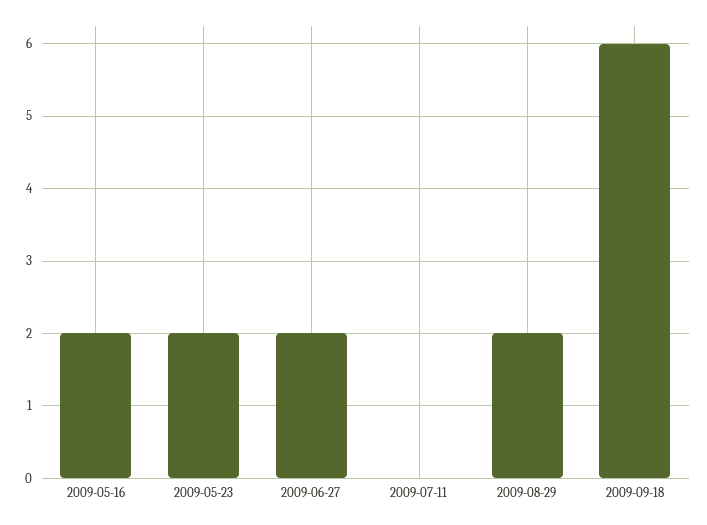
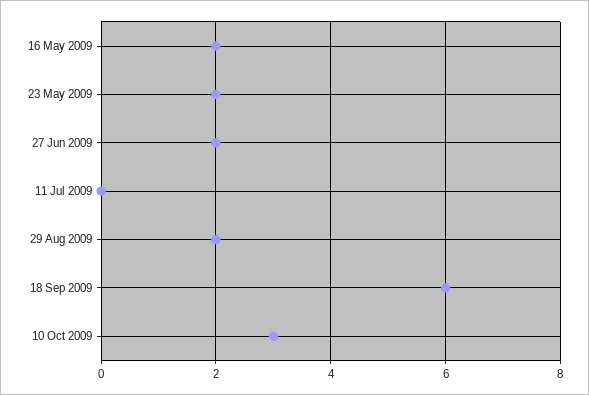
10 Oct 2009: none -> 3

